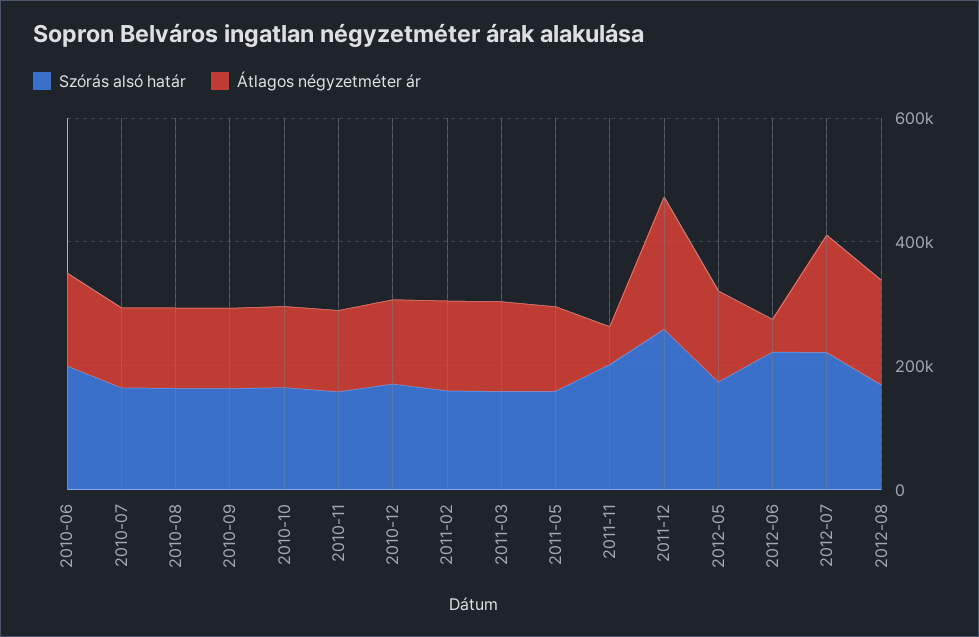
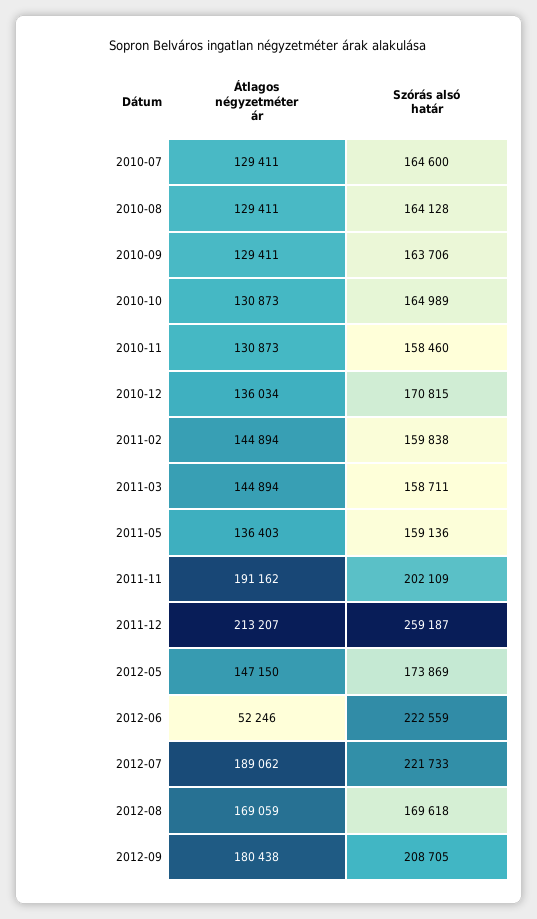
Szórás alsó határ, 2010-06: 200000 -> none
Átlagos négyzetméter ár, 2010-06: 150000 -> none
Átlagos négyzetméter ár, 2011-11: 50000 -> 191162
Átlagos négyzetméter ár, 2012-09: none -> 180438
Szórás alsó határ, 2012-09: none -> 208705

